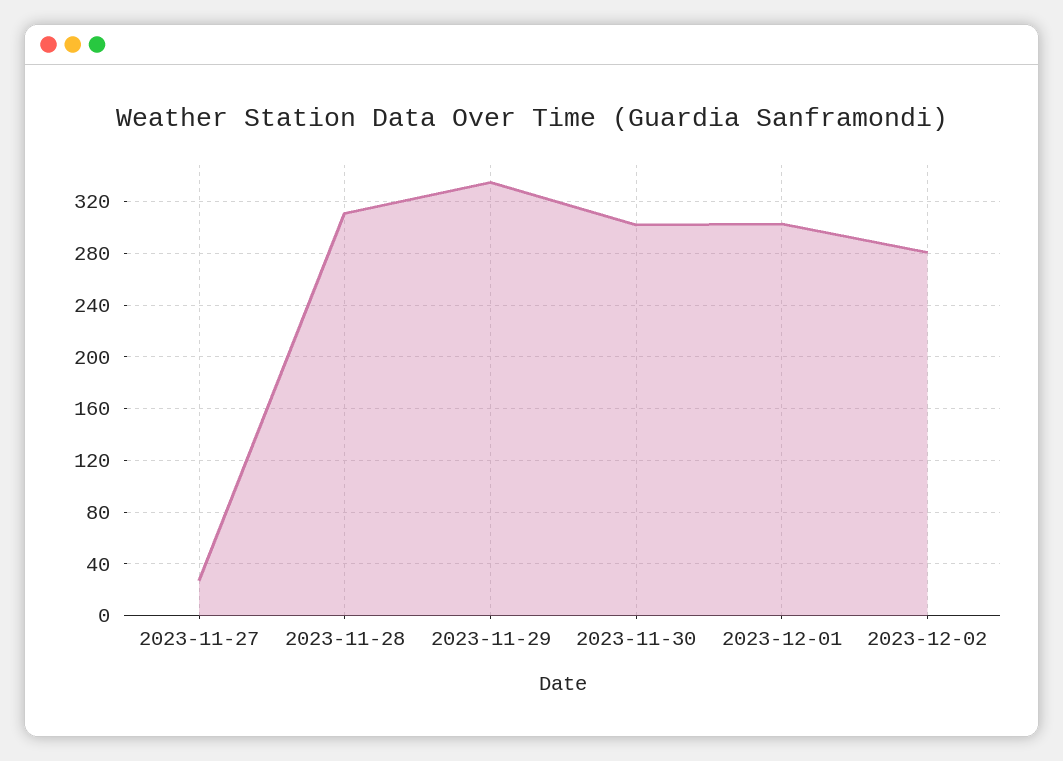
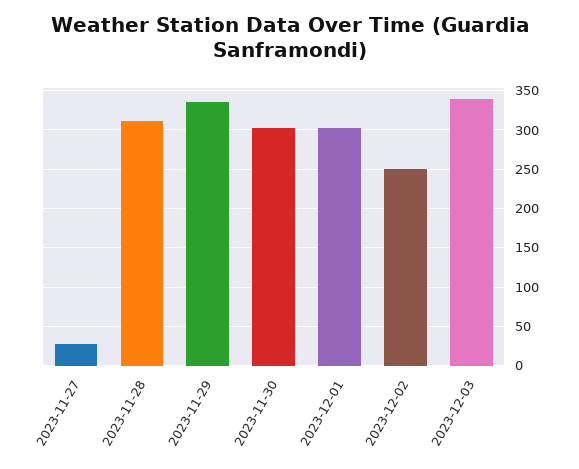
2023-12-02: 280 -> 250
2023-12-03: none -> 340

